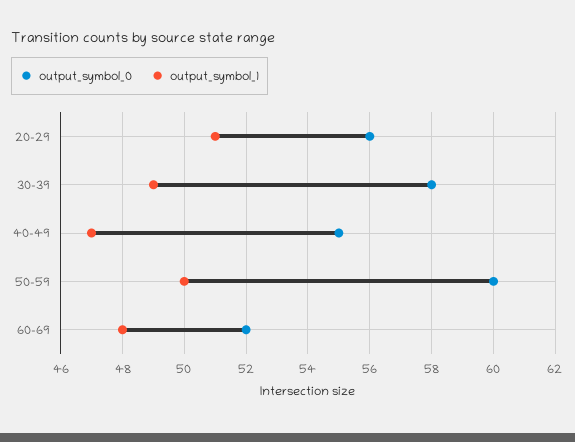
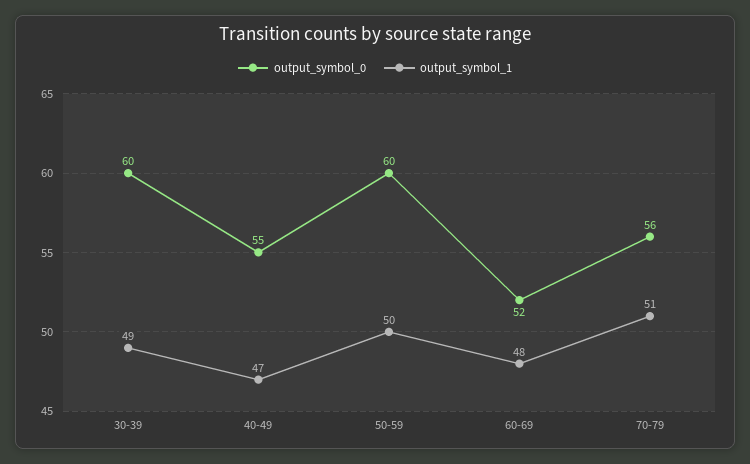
output_symbol_0, 20-29: 56 -> none
output_symbol_1, 20-29: 51 -> none
output_symbol_0, 30-39: 58 -> 60
output_symbol_0, 70-79: none -> 56
output_symbol_1, 70-79: none -> 51

